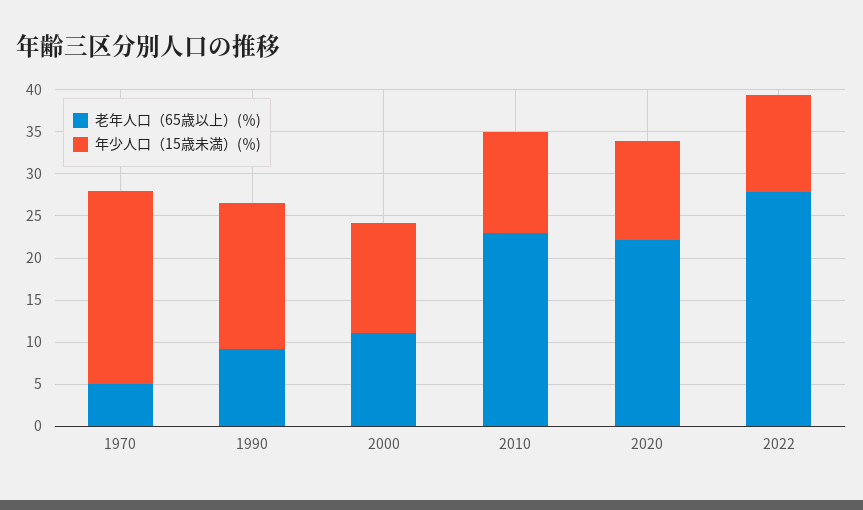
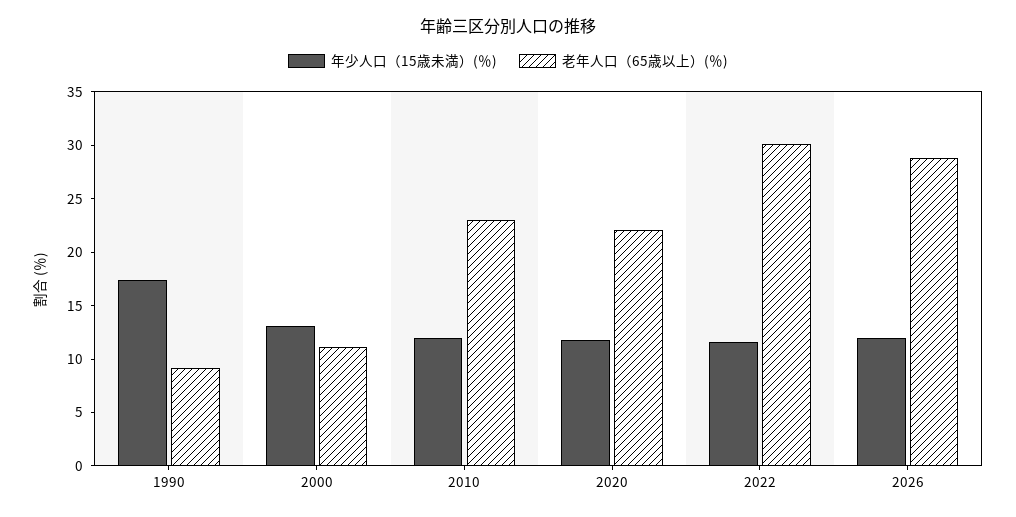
老年人口（65歳以上）(％), 1970: 5 -> none
年少人口（15歳未満）(％), 1970: 23 -> none
老年人口（65歳以上）(％), 2022: 28 -> 30
年少人口（15歳未満）(％), 2026: none -> 12
老年人口（65歳以上）(％), 2026: none -> 29

